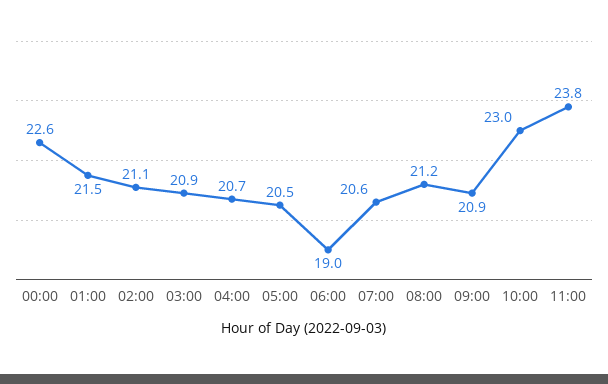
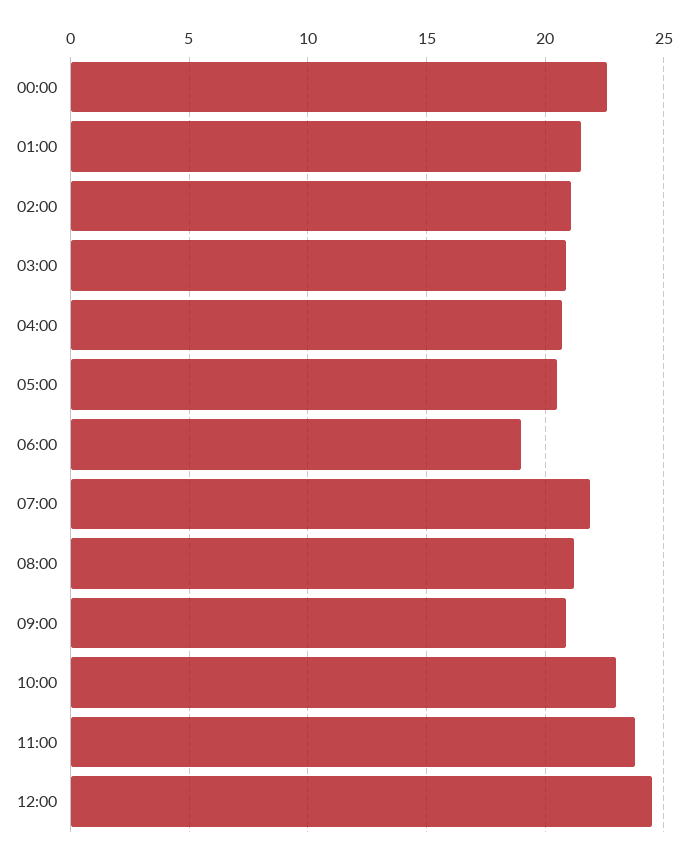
07:00: 20.6 -> 22
12:00: none -> 24.5

